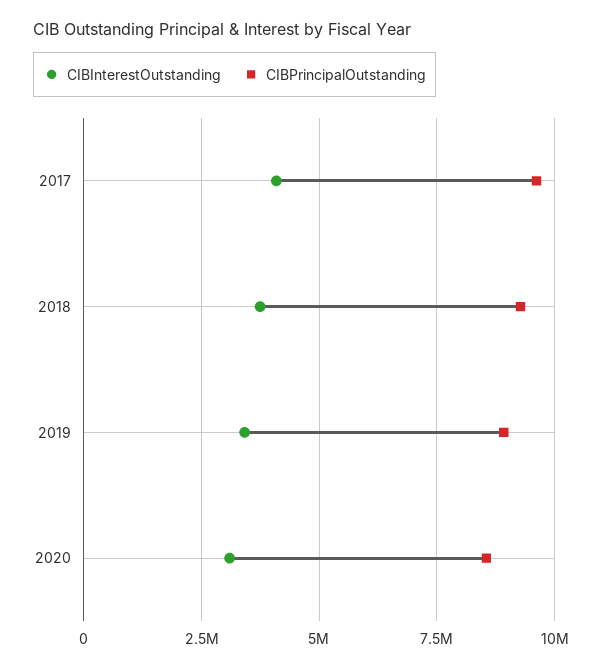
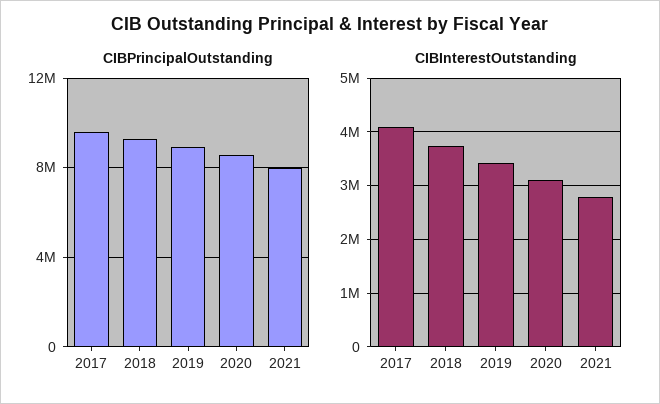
CIBPrincipalOutstanding, 2021: none -> 8000000
CIBInterestOutstanding, 2021: none -> 2800000

